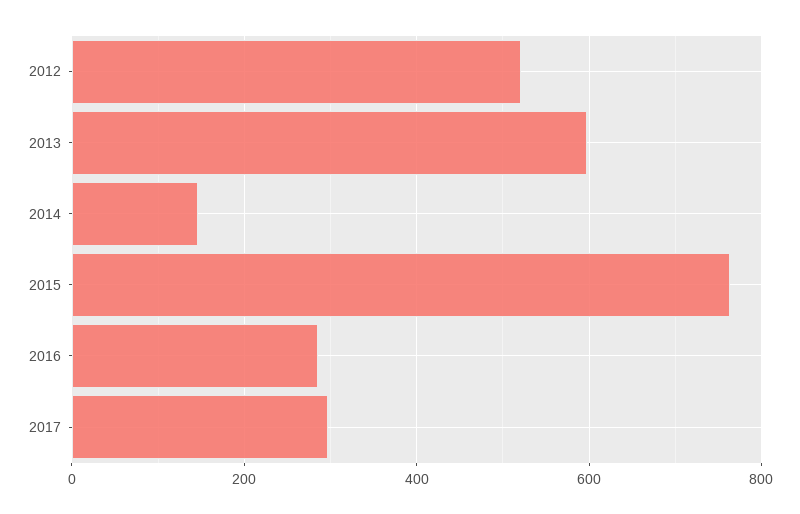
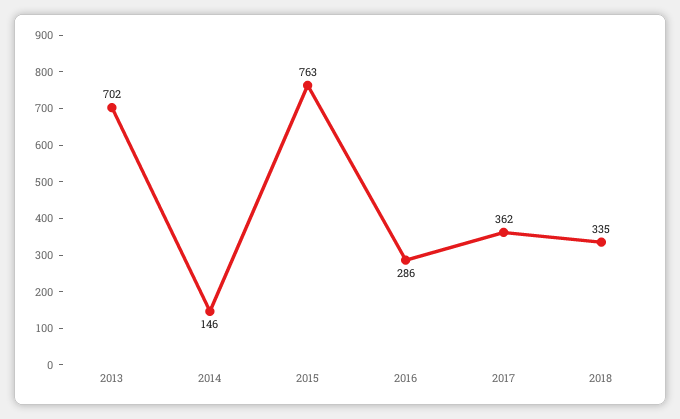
2012: 520 -> none
2013: 600 -> 702
2017: 300 -> 362
2018: none -> 335

